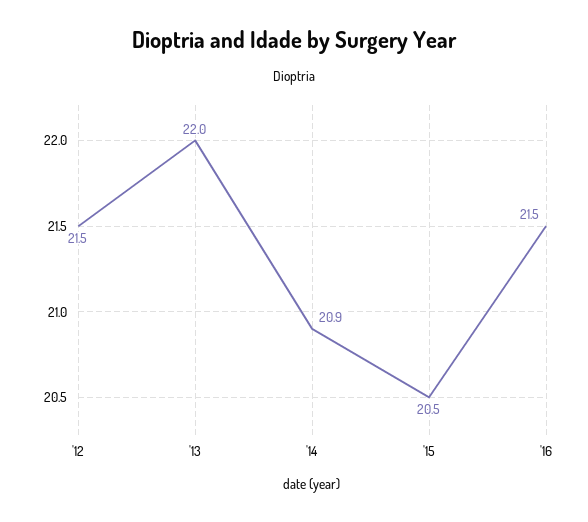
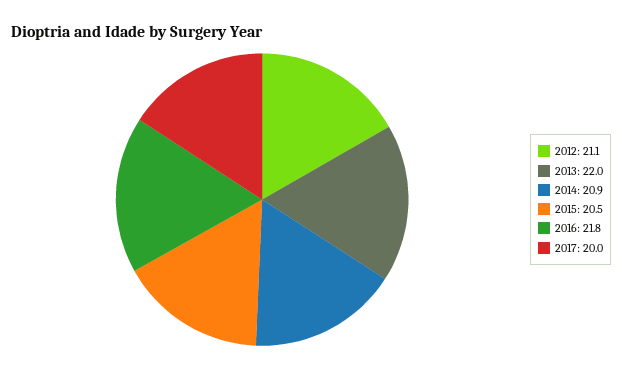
'12: 21.5 -> 21.1
'16: 21.5 -> 21.8
2017: none -> 20

